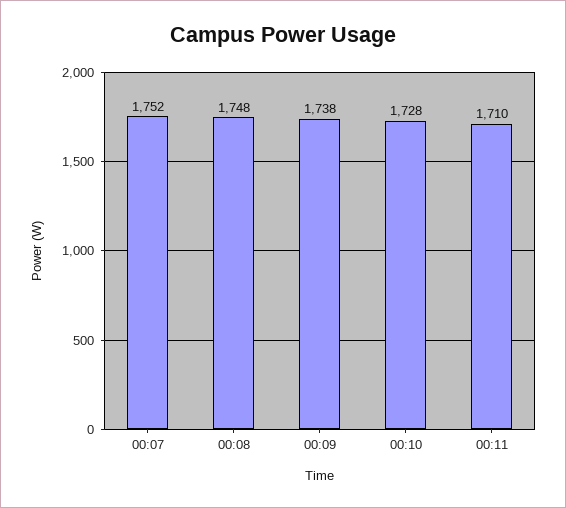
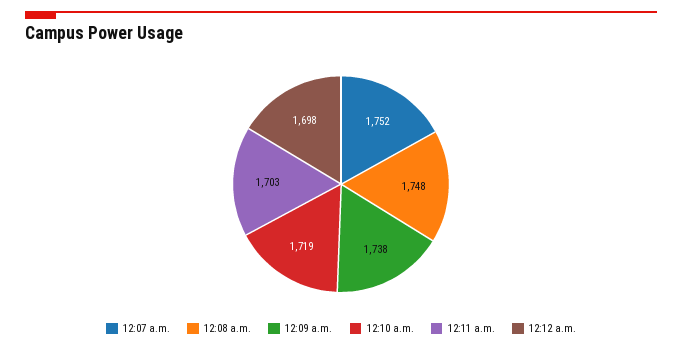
00:10: 1728 -> 1719
00:11: 1710 -> 1703
12:12 a.m.: none -> 1698

